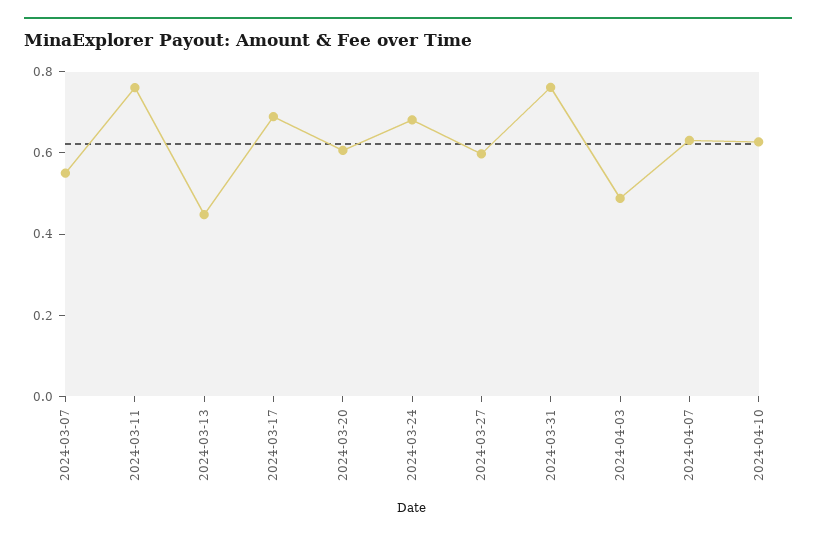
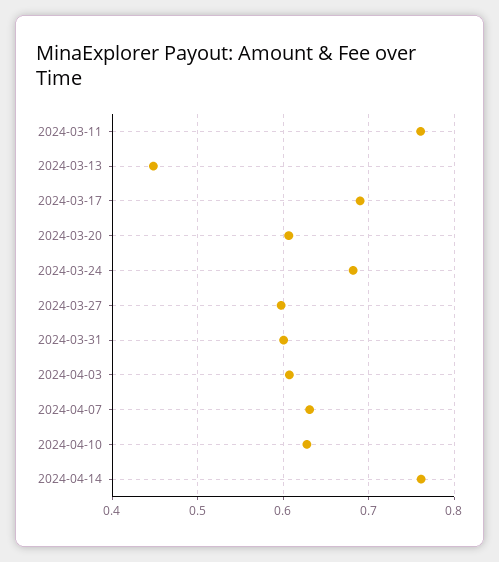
2024-03-07: 0.55 -> none
2024-03-31: 0.75 -> 0.6
2024-04-03: 0.5 -> 0.61
2024-04-14: none -> 0.76

